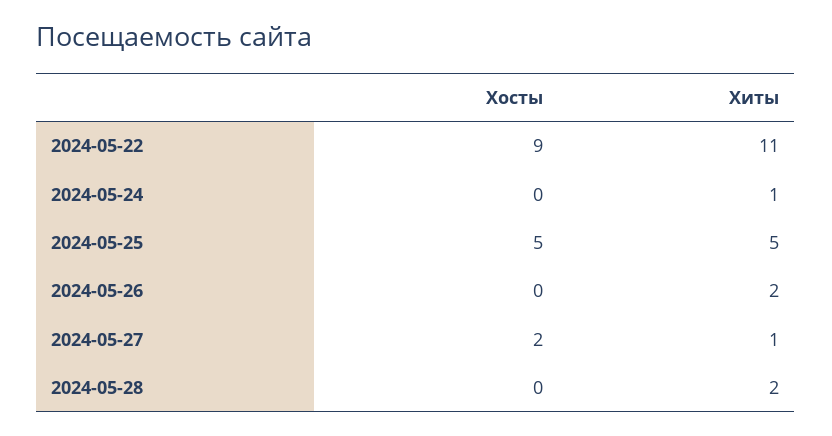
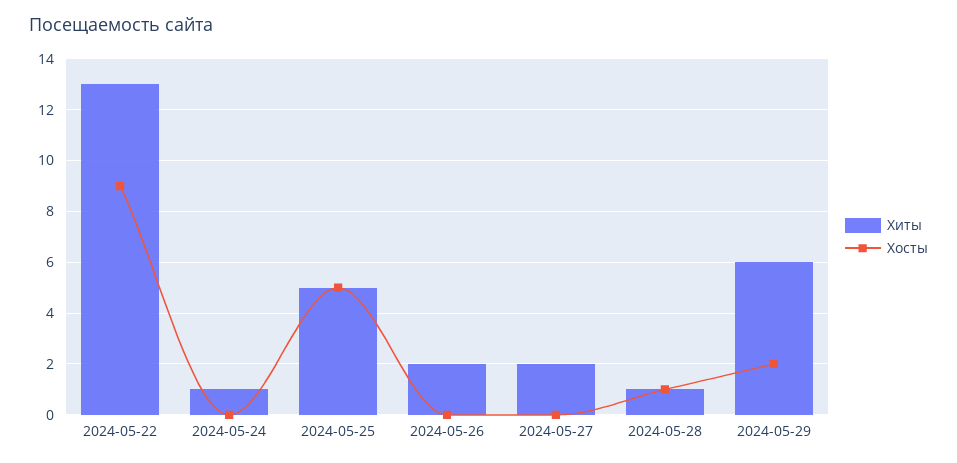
Хиты, 2024-05-22: 11 -> 13
Хосты, 2024-05-27: 2 -> 0
Хиты, 2024-05-27: 1 -> 2
Хосты, 2024-05-28: 0 -> 1
Хиты, 2024-05-28: 2 -> 1
Хиты, 2024-05-29: none -> 6
Хосты, 2024-05-29: none -> 2

